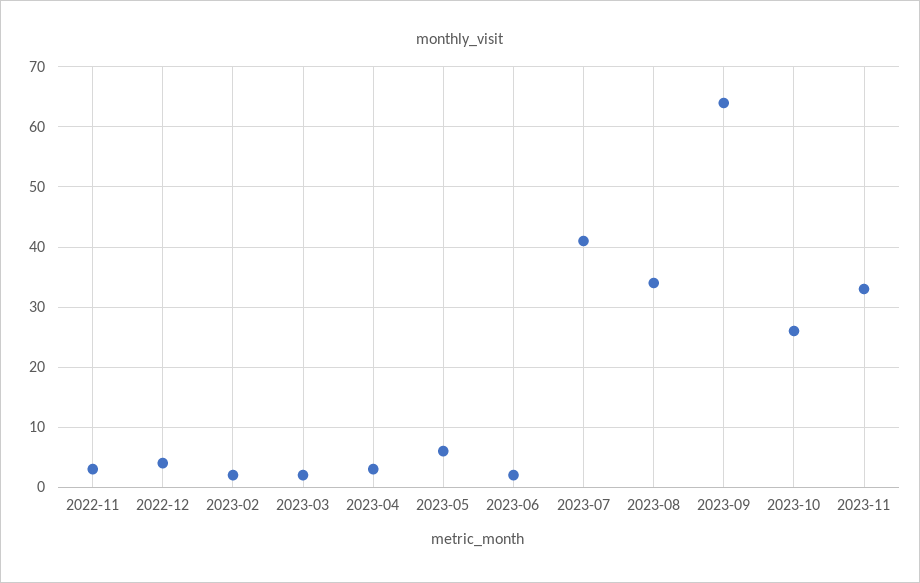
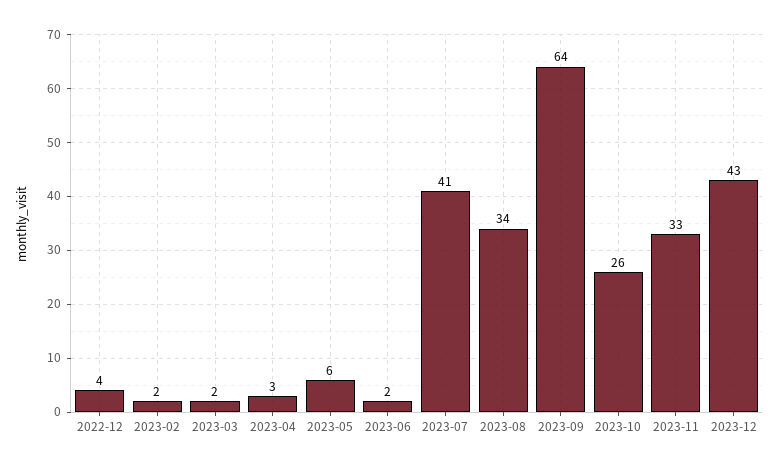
2022-11: 3 -> none
2023-12: none -> 43

